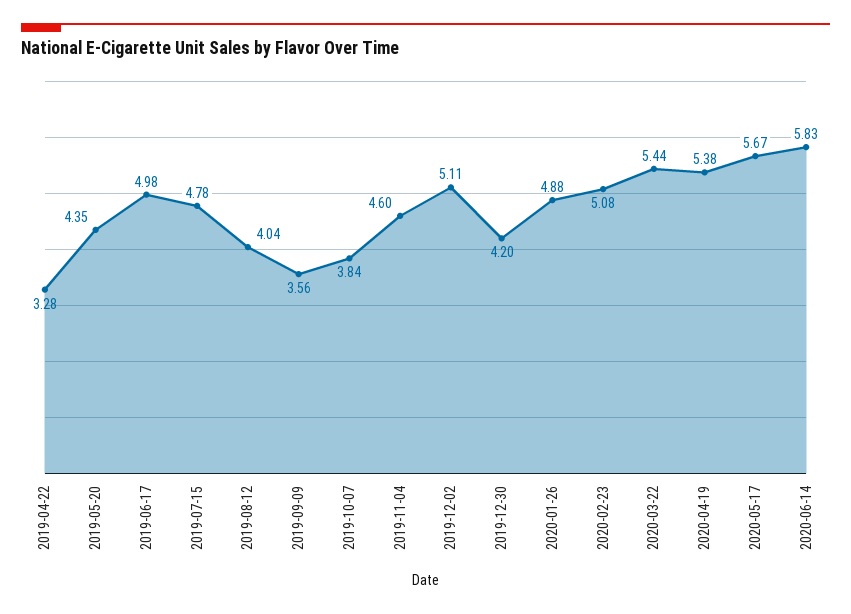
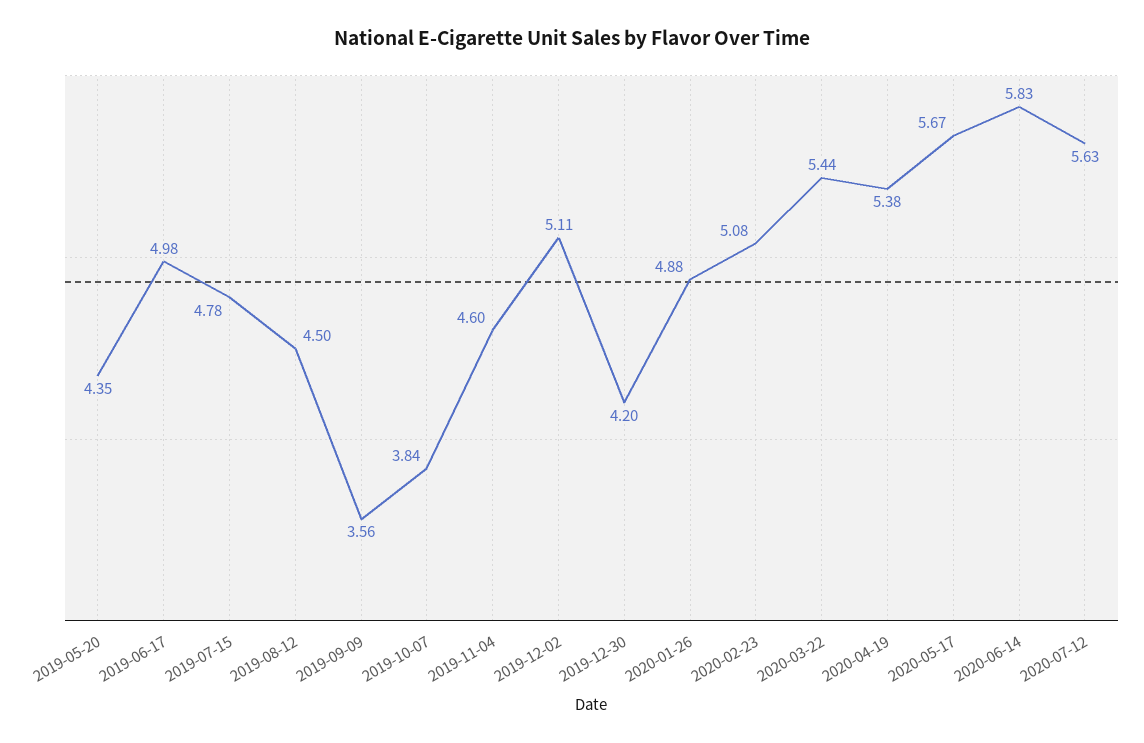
2019-04-22: 3.28 -> none
2019-08-12: 4.04 -> 4.5
2020-07-12: none -> 5.63

